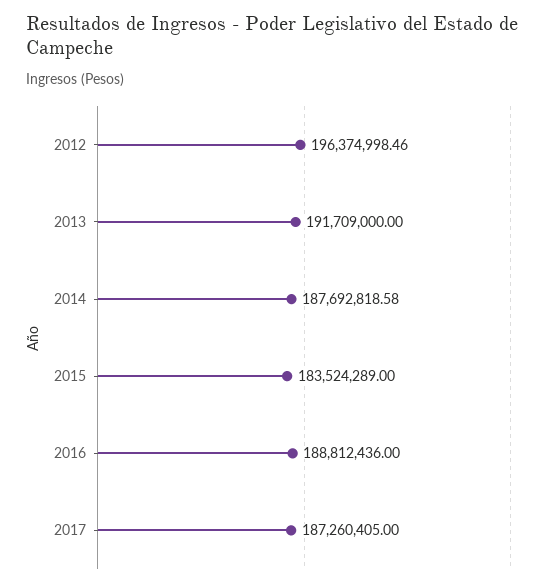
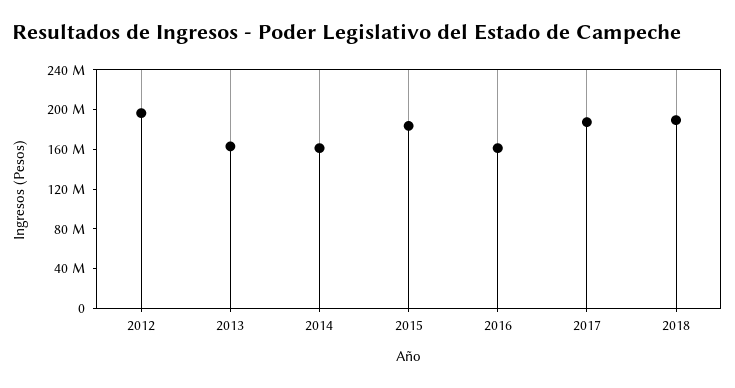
2013: 191709000 -> 160000000
2014: 187692818.58 -> 160000000
2016: 188812436 -> 160000000
2018: none -> 190000000

